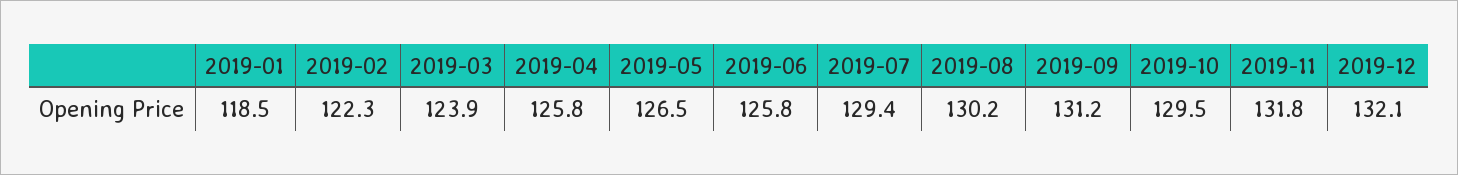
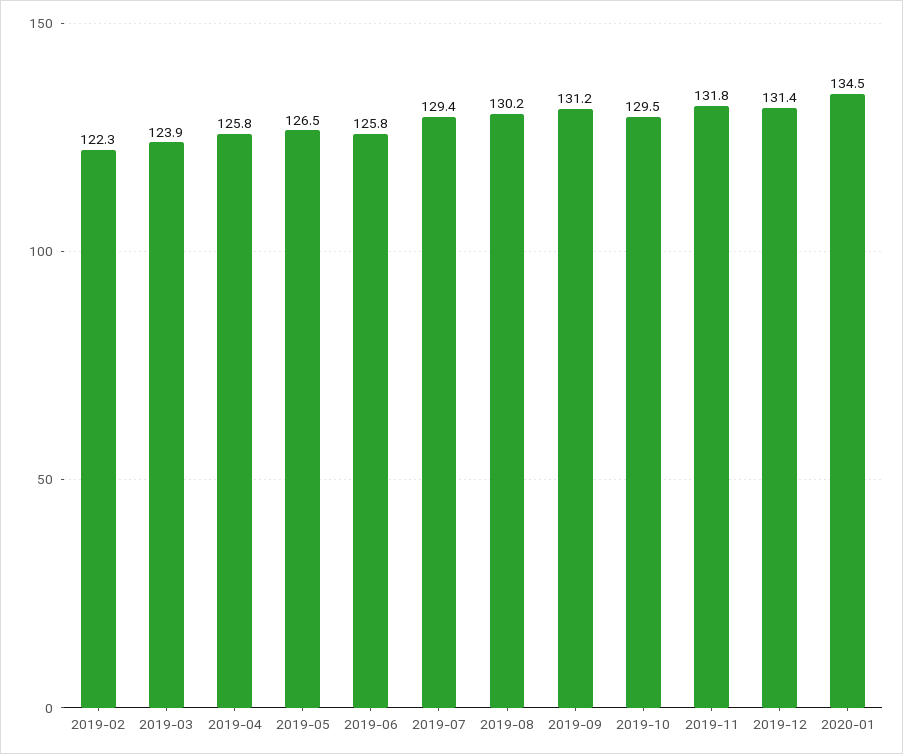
2019-01: 118.5 -> none
2019-12: 132.1 -> 131.4
2020-01: none -> 134.5

